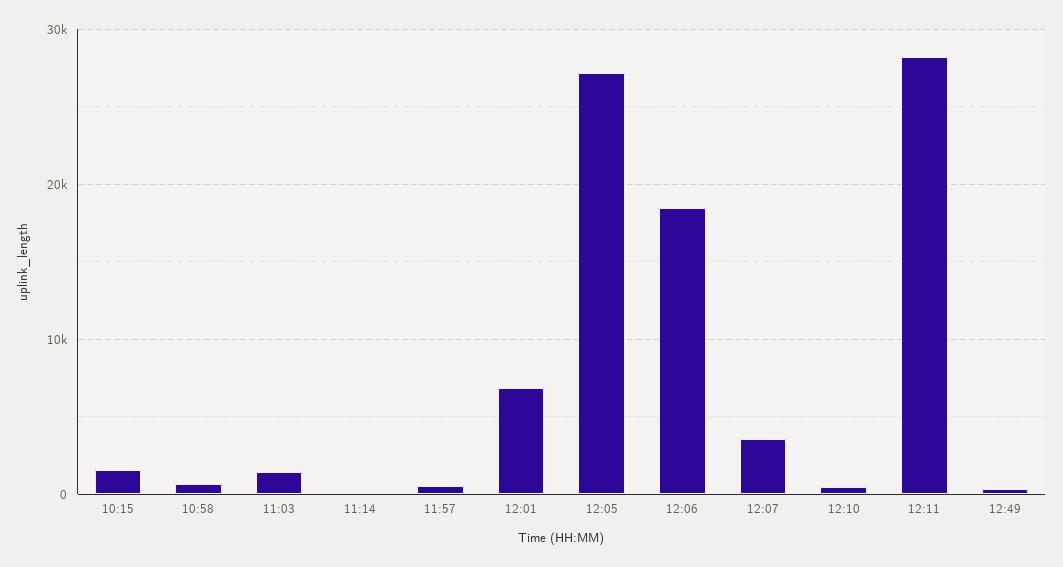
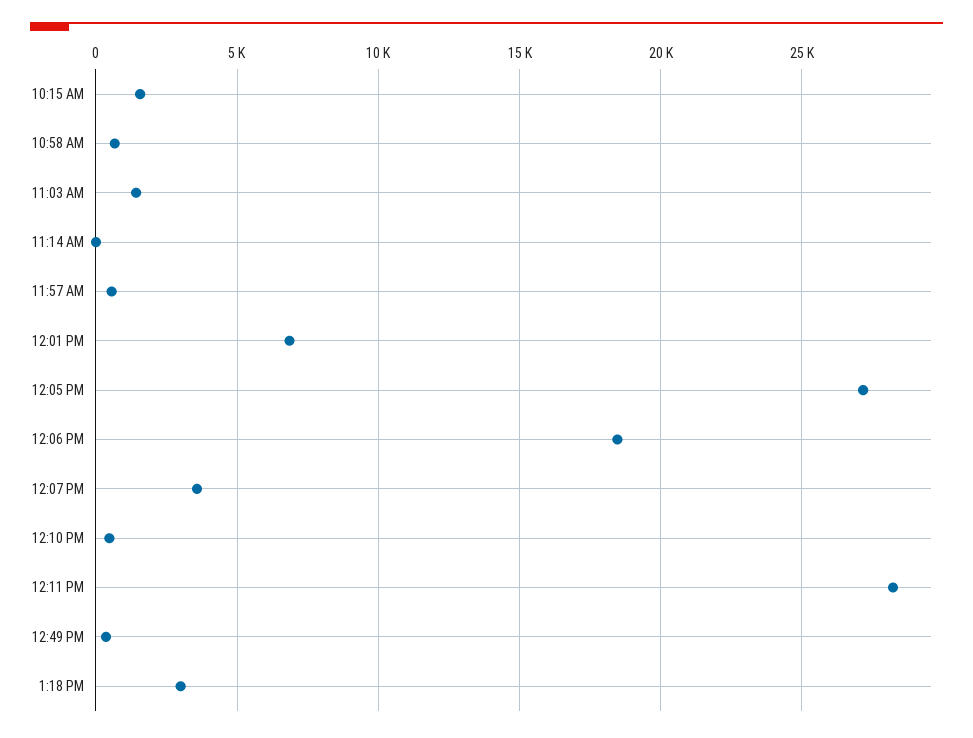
1:18 PM: none -> 3000

